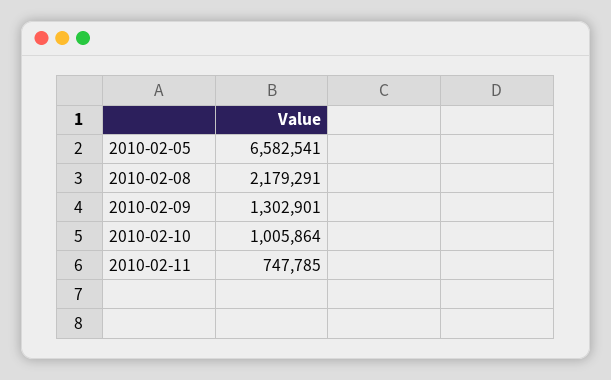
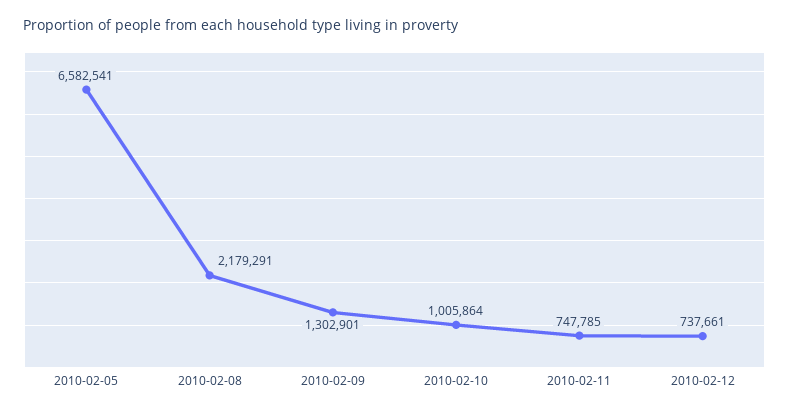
2010-02-12: none -> 737661

